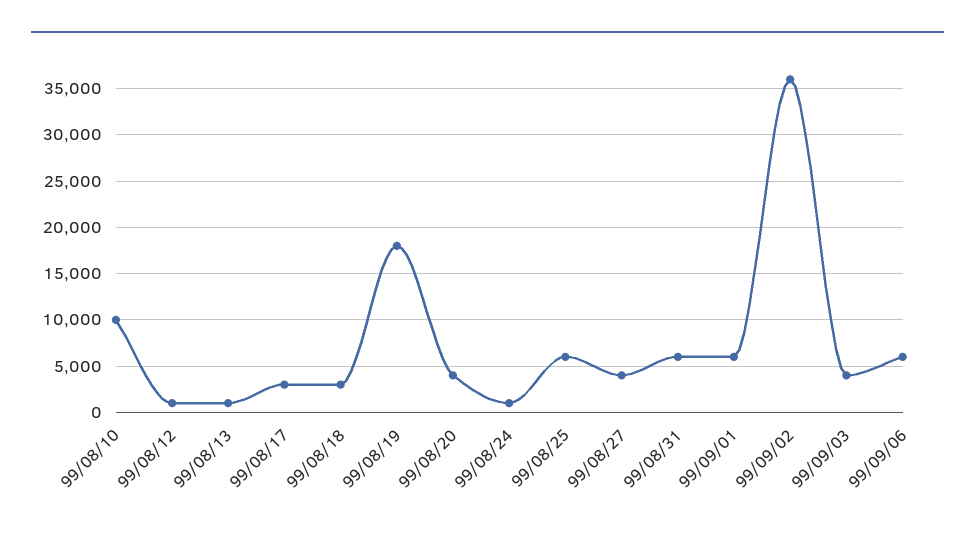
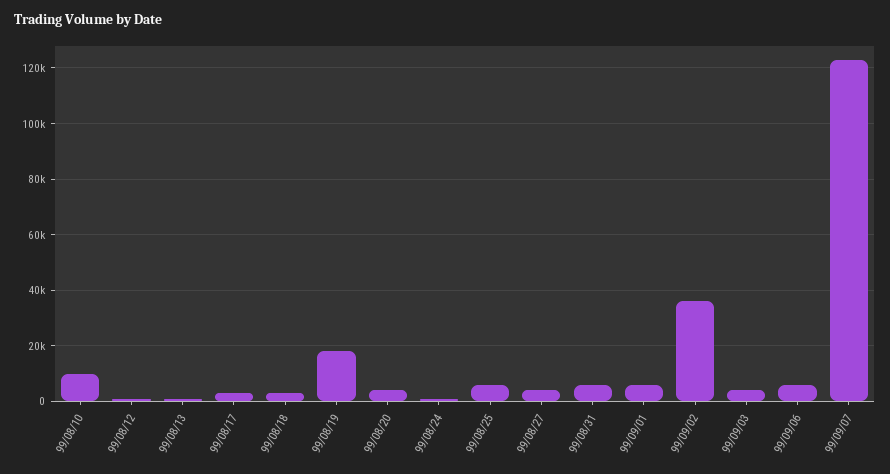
99/09/07: none -> 122500

